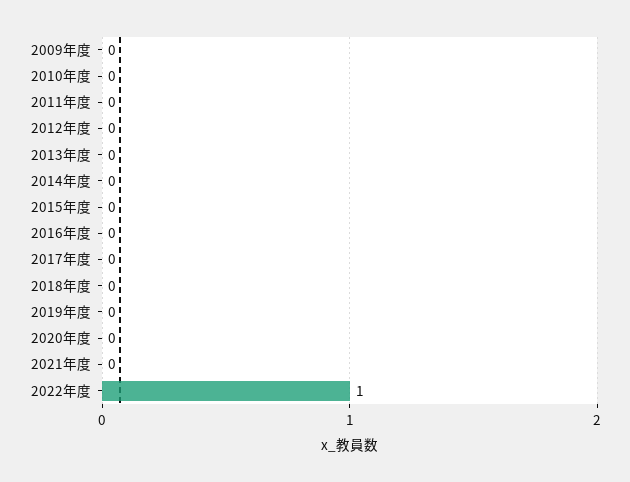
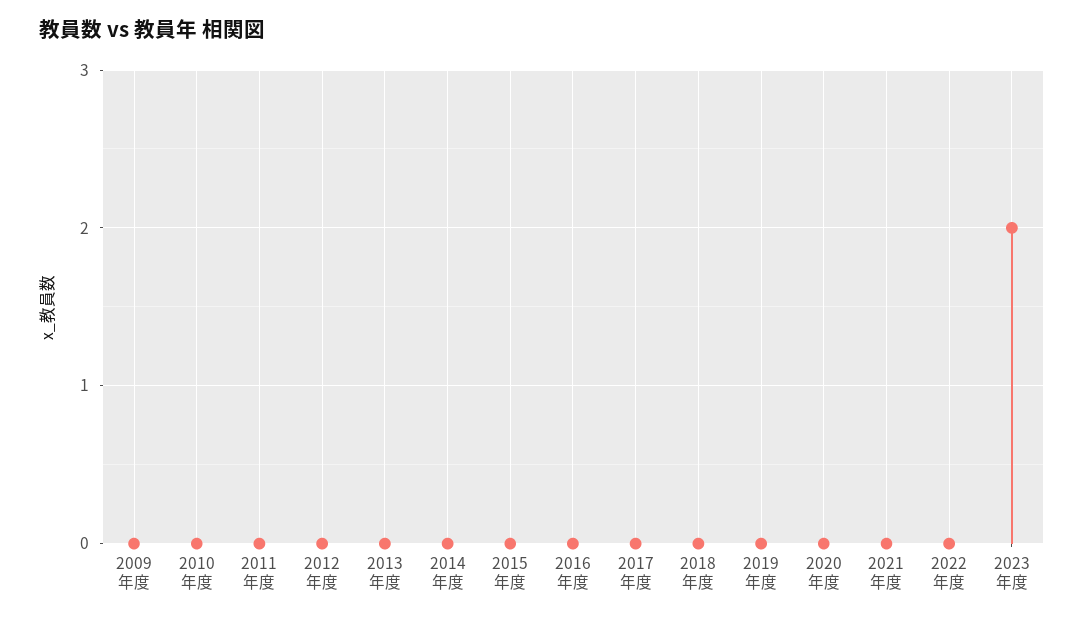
2022年度: 1 -> 0
2023年度: none -> 2

